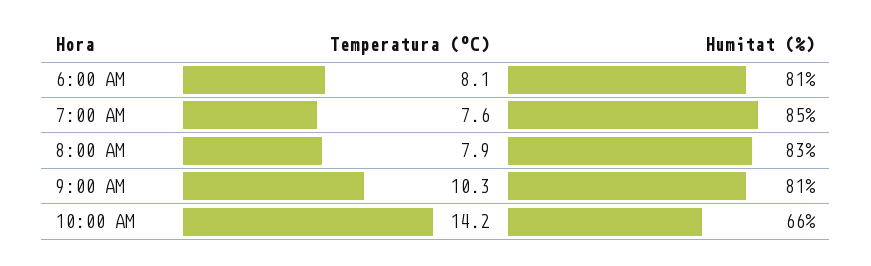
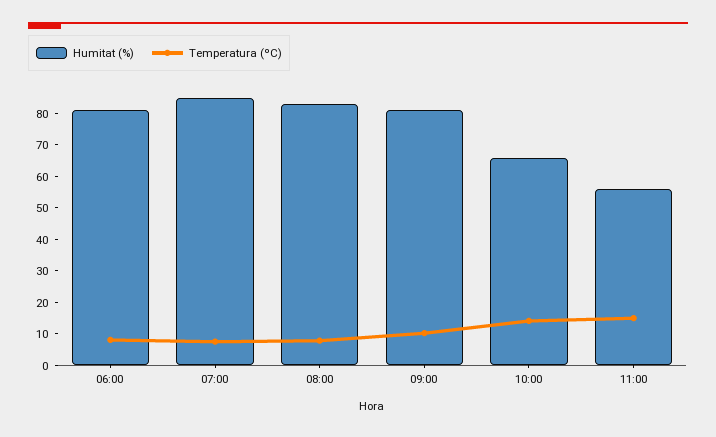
Humitat (%), 11:00: none -> 55
Temperatura (ºC), 11:00: none -> 15

